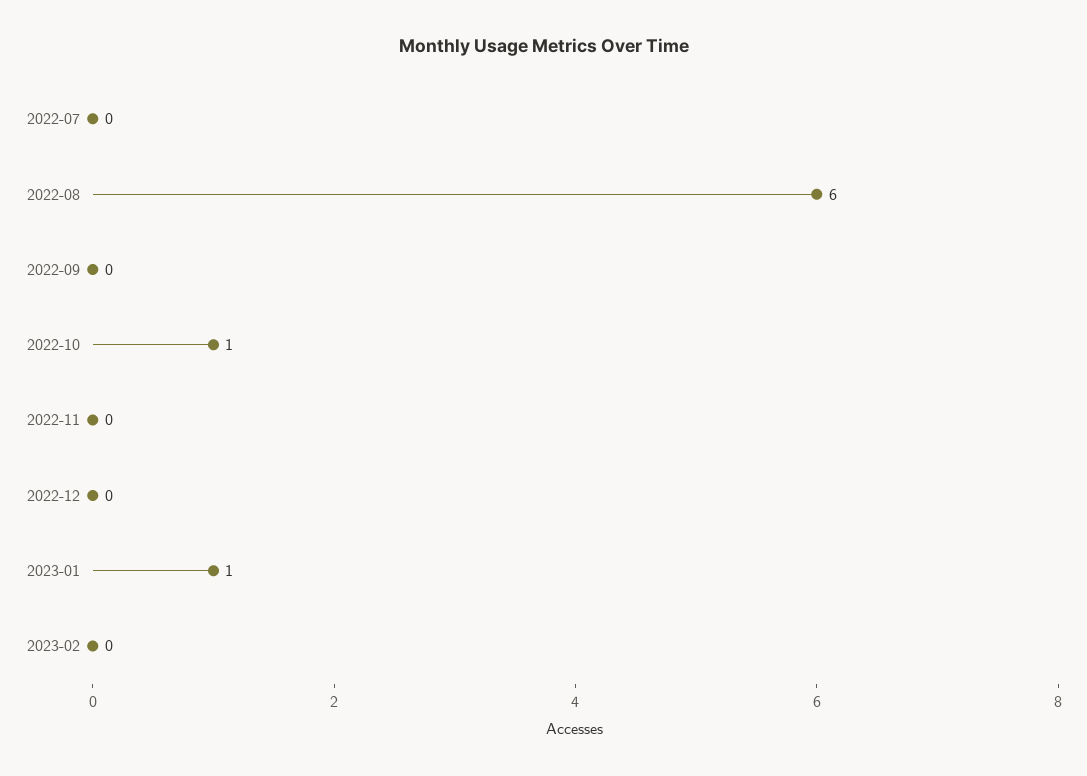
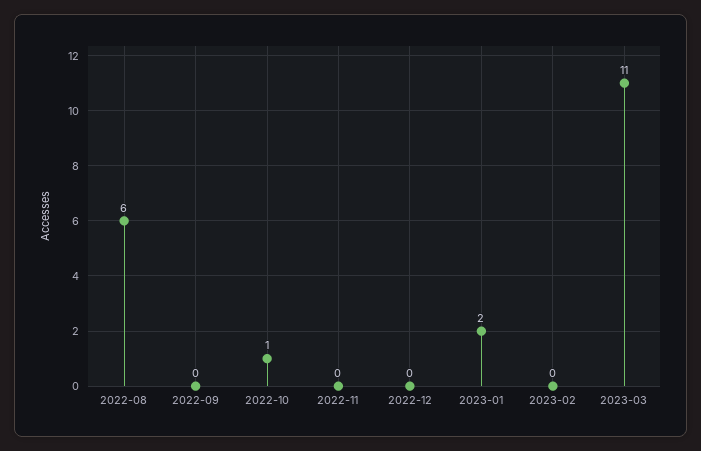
2022-07: 0 -> none
2023-01: 1 -> 2
2023-03: none -> 11

